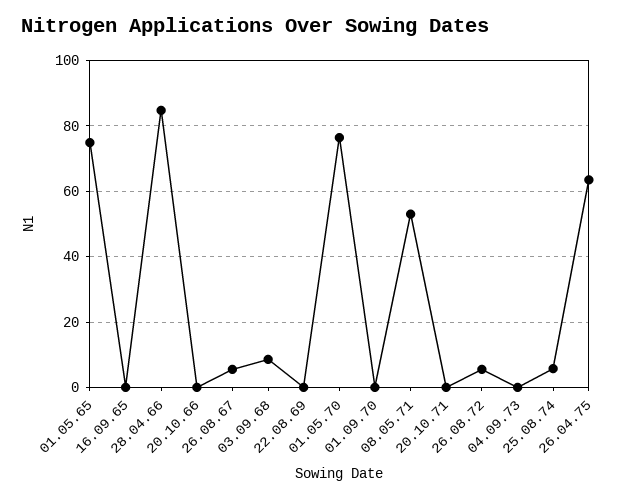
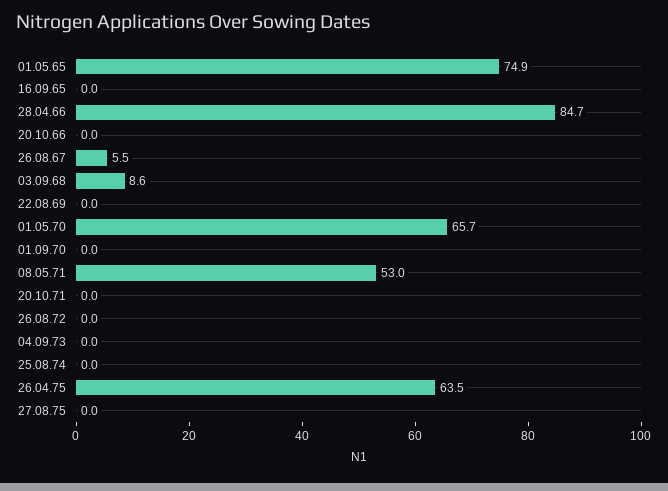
01.05.70: 76 -> 65.7
26.08.72: 6 -> 0
25.08.74: 6 -> 0
27.08.75: none -> 0

